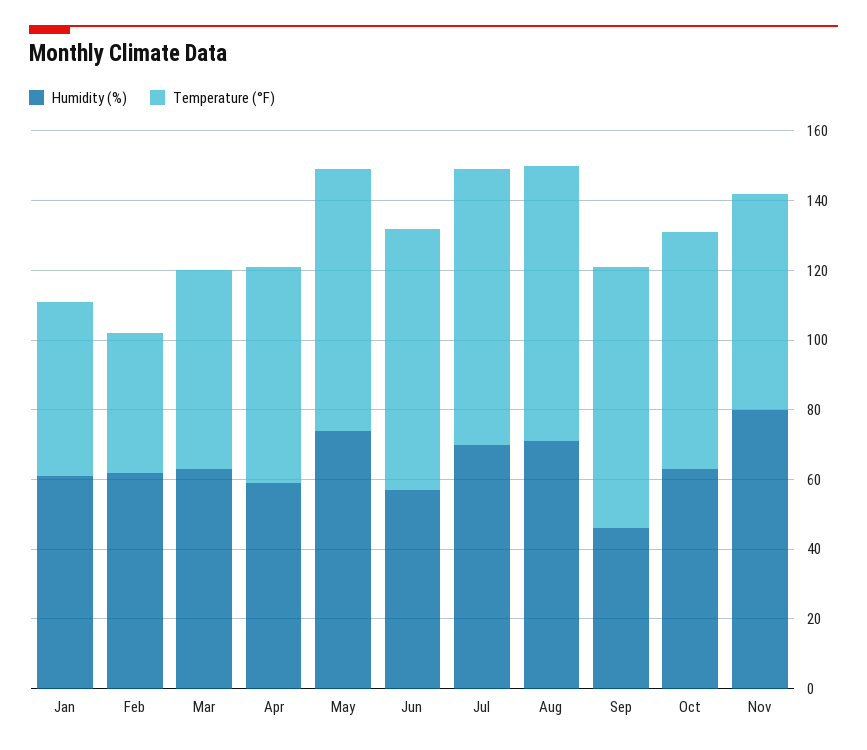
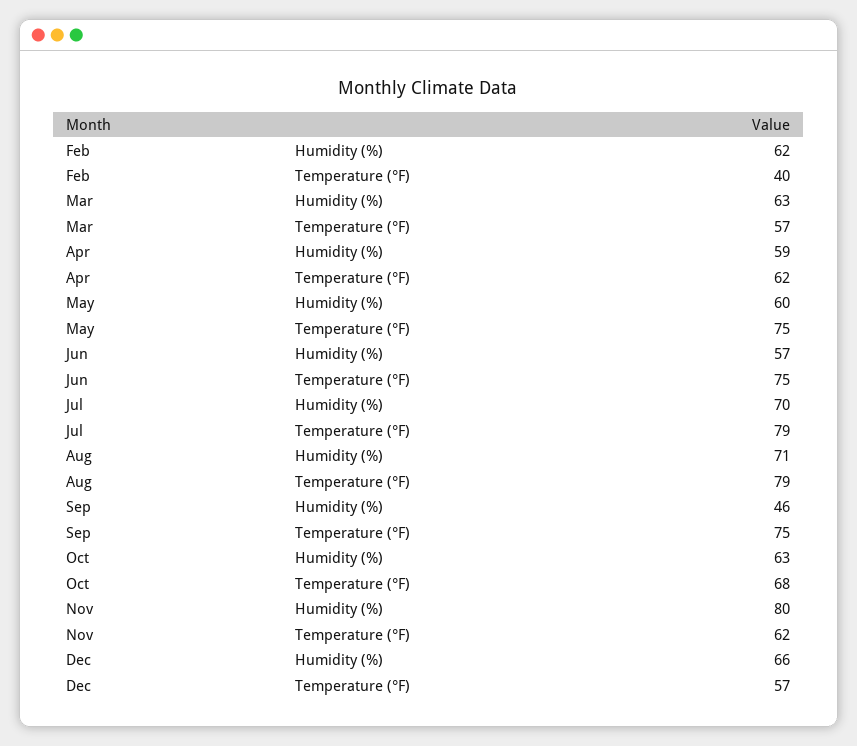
Humidity (%), Jan: 60 -> none
Temperature (°F), Jan: 50 -> none
Humidity (%), May: 75 -> 60
Humidity (%), Dec: none -> 66
Temperature (°F), Dec: none -> 57

